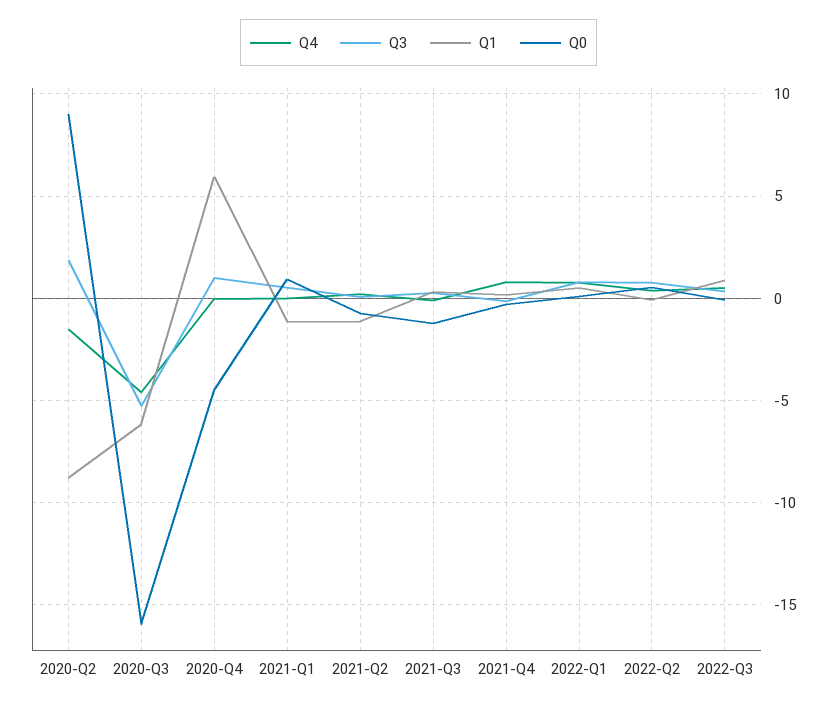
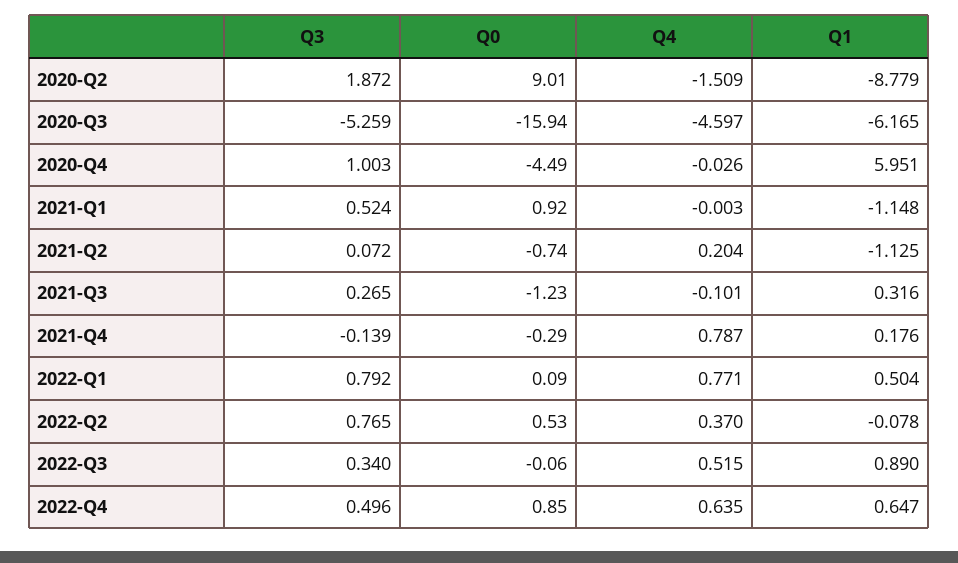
Q3, 2022-Q4: none -> 0.496
Q0, 2022-Q4: none -> 0.85
Q4, 2022-Q4: none -> 0.635
Q1, 2022-Q4: none -> 0.647

